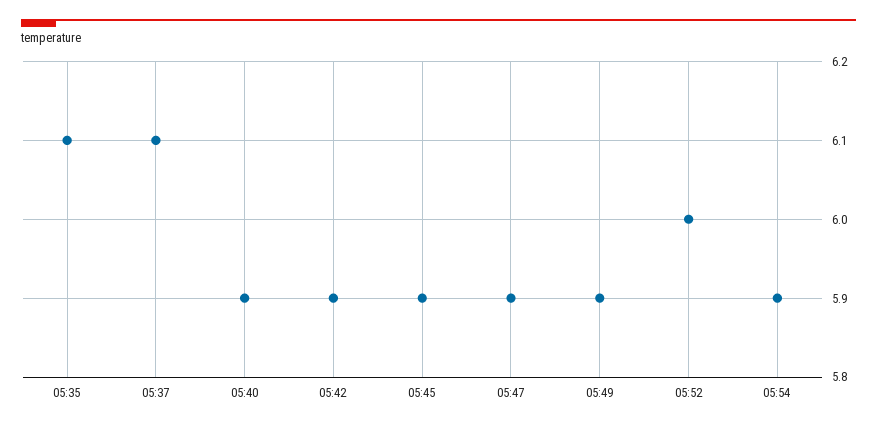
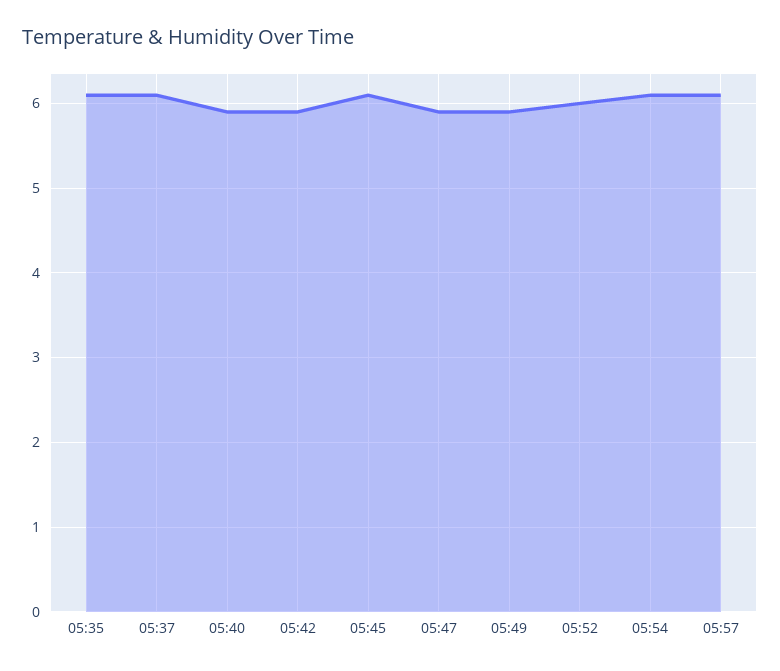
05:45: 5.9 -> 6.1
05:54: 5.9 -> 6.1
05:57: none -> 6.1

